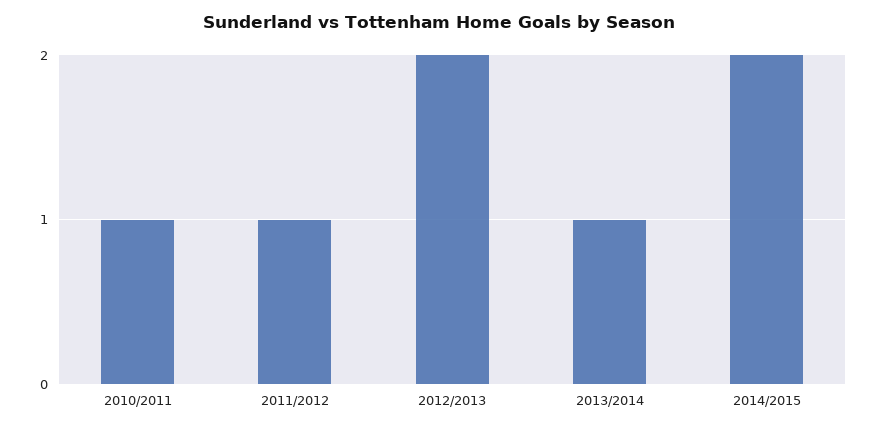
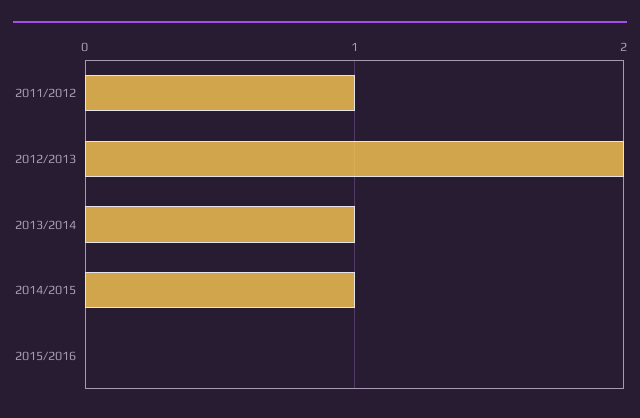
2010/2011: 1 -> none
2014/2015: 2 -> 1
2015/2016: none -> 0

